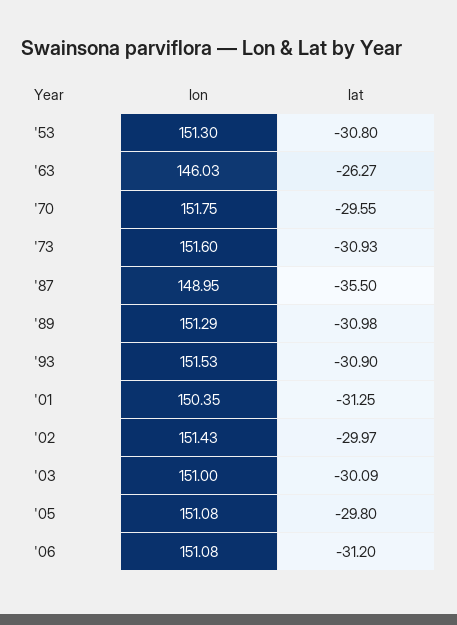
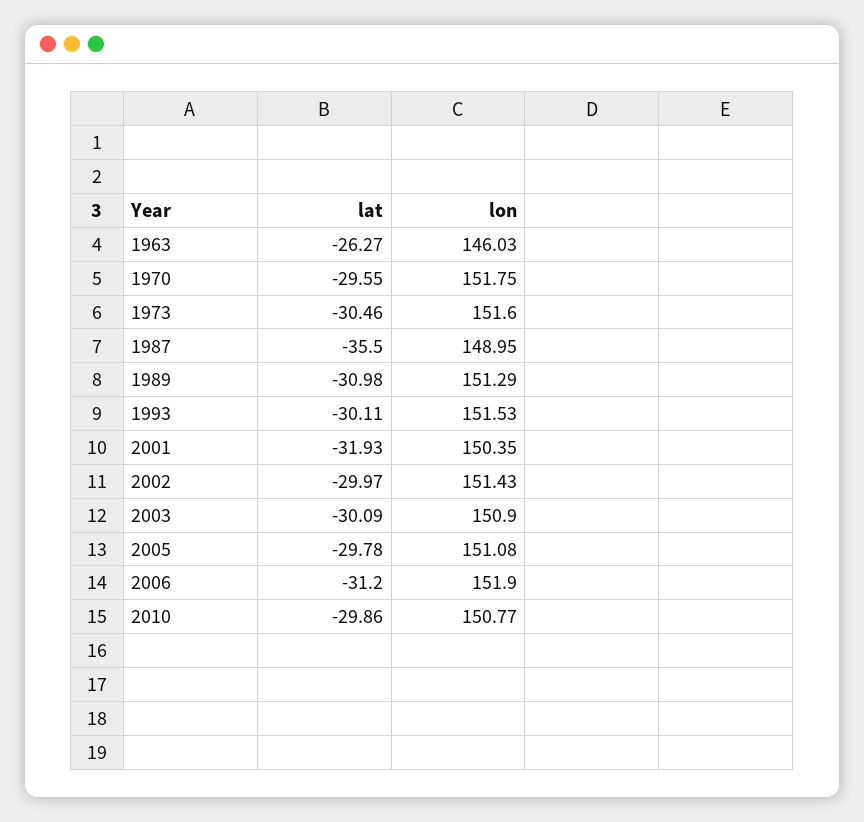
lon, '53: 151.3 -> none
lat, '53: -30.8 -> none
lat, '73: -30.93 -> -30.46
lat, '93: -30.9 -> -30.11
lat, '01: -31.25 -> -31.93
lon, '03: 151 -> 150.9
lat, '05: -29.8 -> -29.78
lon, '06: 151.08 -> 151.9
lat, 2010: none -> -29.86
lon, 2010: none -> 150.77

